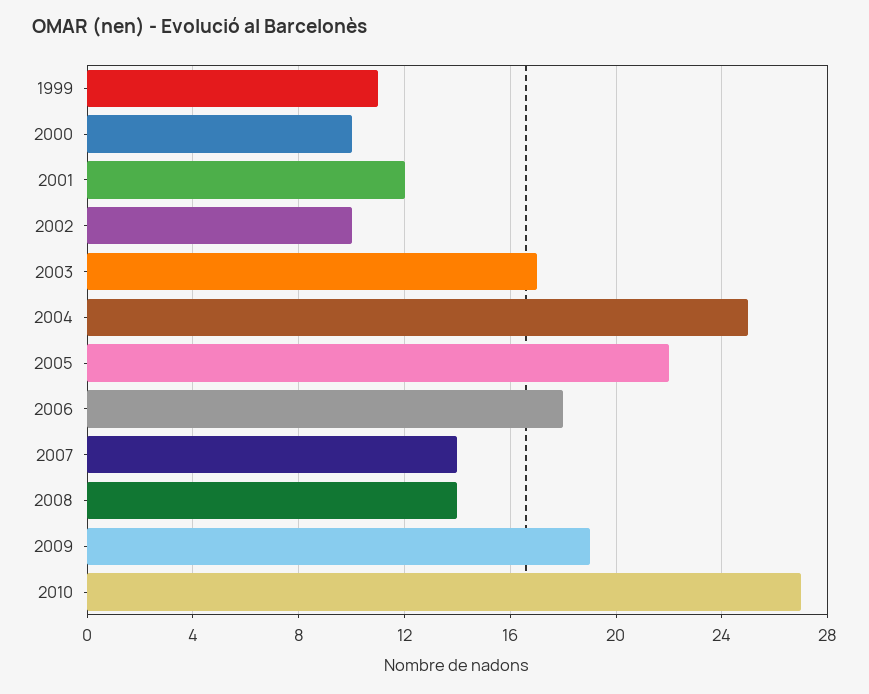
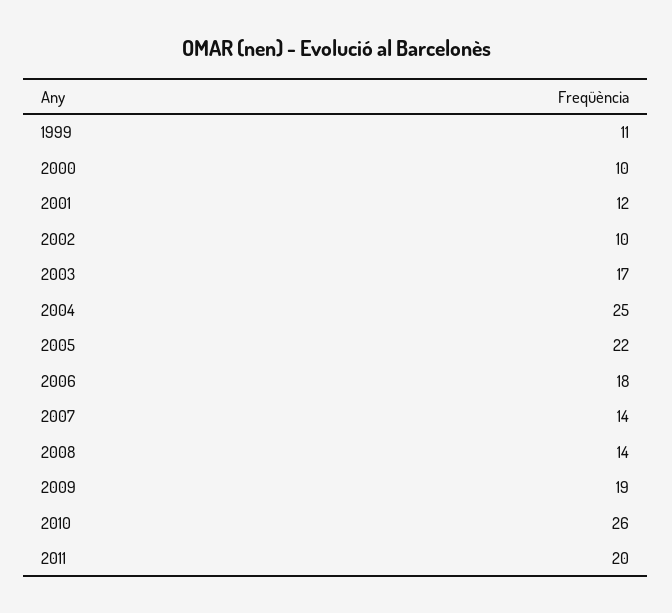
2010: 27 -> 26
2011: none -> 20

